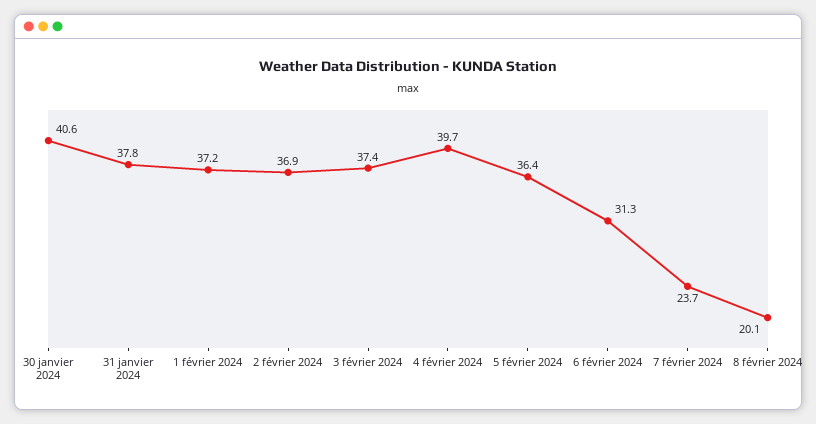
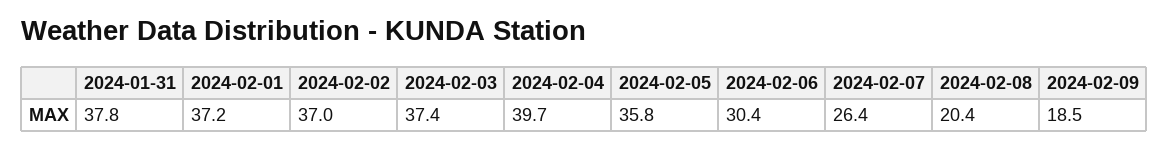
30 janvier 2024: 40.6 -> none
2 février 2024: 36.9 -> 37
5 février 2024: 36.4 -> 35.8
6 février 2024: 31.3 -> 30.4
7 février 2024: 23.7 -> 26.4
8 février 2024: 20.1 -> 20.4
2024-02-09: none -> 18.5

